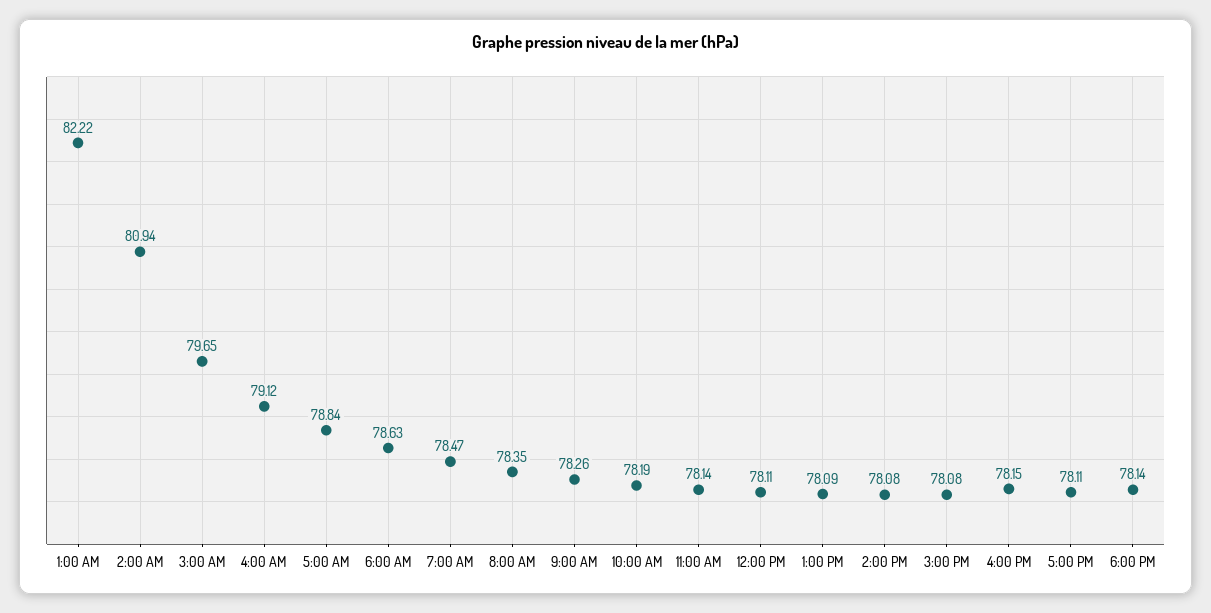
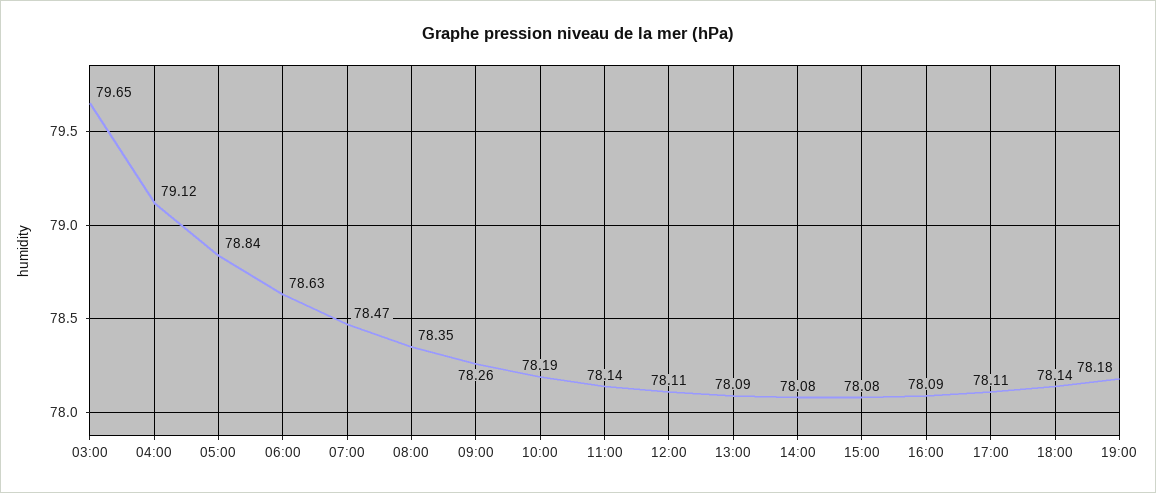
1:00 AM: 82.22 -> none
2:00 AM: 80.94 -> none
4:00 PM: 78.15 -> 78.09
19:00: none -> 78.18

